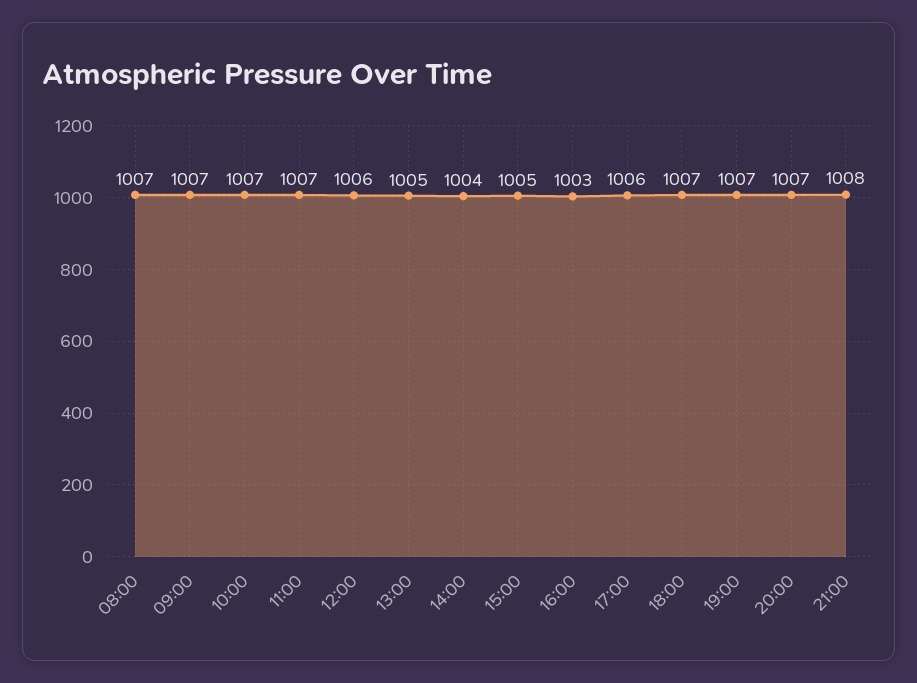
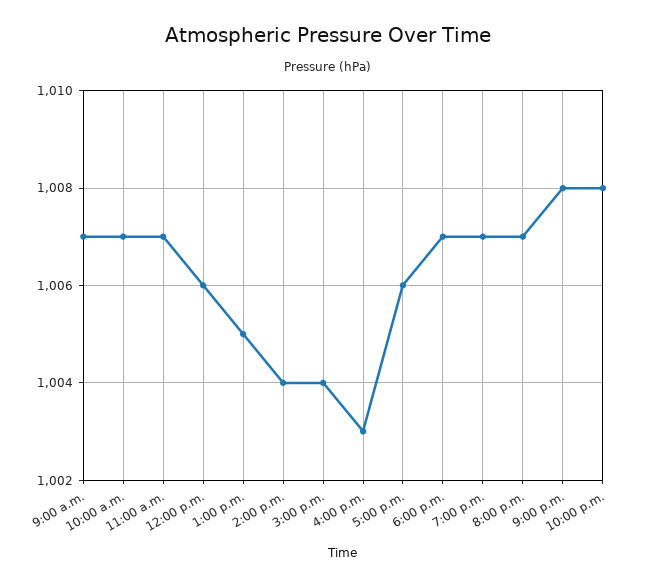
08:00: 1007 -> none
15:00: 1005 -> 1004
10:00 p.m.: none -> 1008

